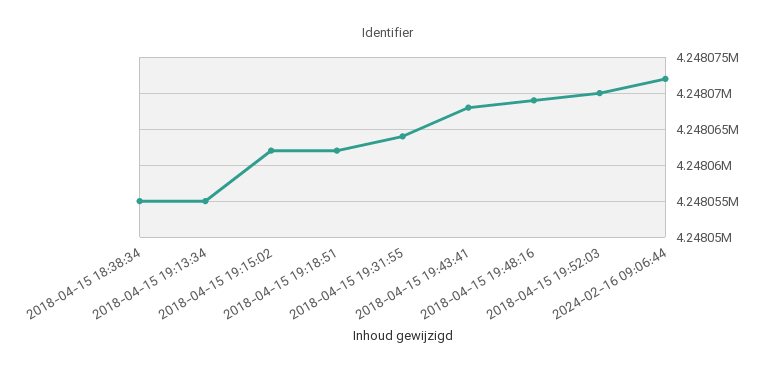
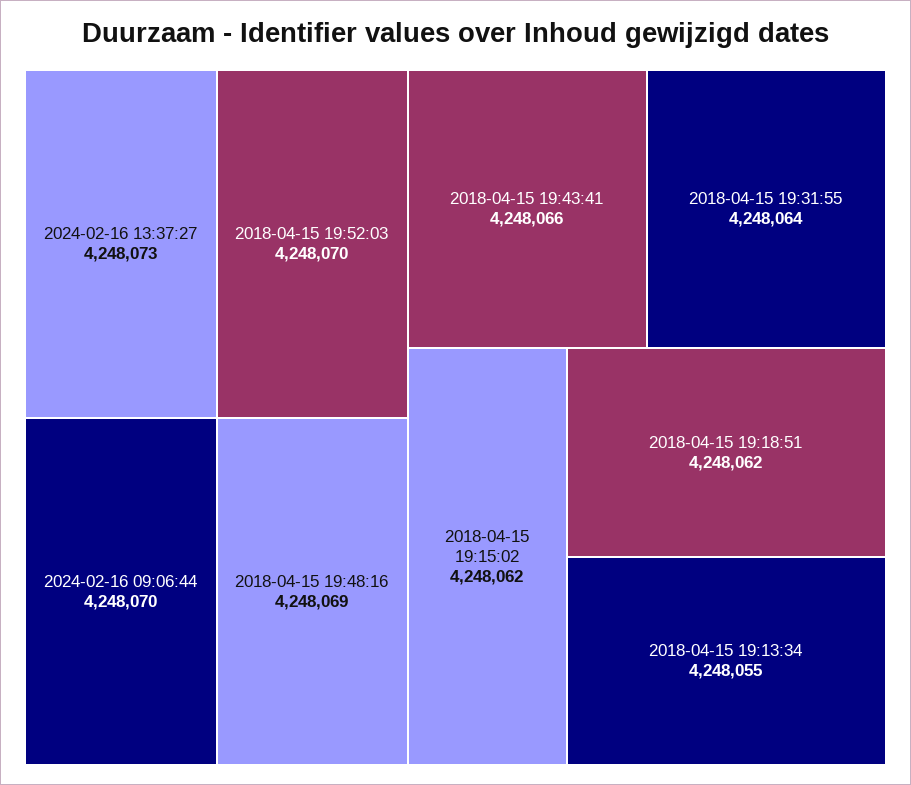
2018-04-15 18:38:34: 4248055 -> none
2018-04-15 19:43:41: 4248068 -> 4248066
2024-02-16 09:06:44: 4248072 -> 4248070
2024-02-16 13:37:27: none -> 4248073

